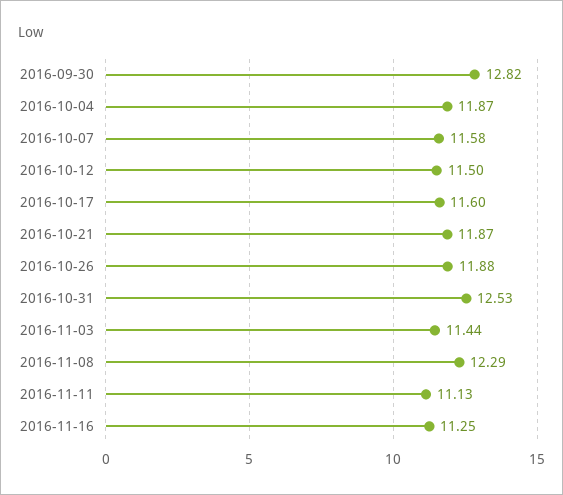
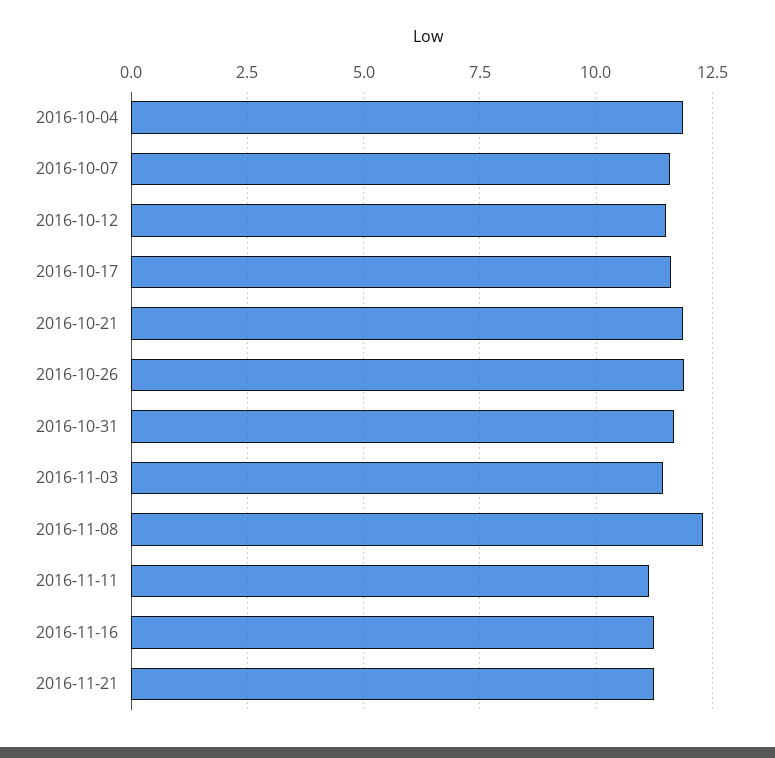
2016-09-30: 12.82 -> none
2016-10-31: 12.53 -> 11.75
2016-11-21: none -> 11.25

